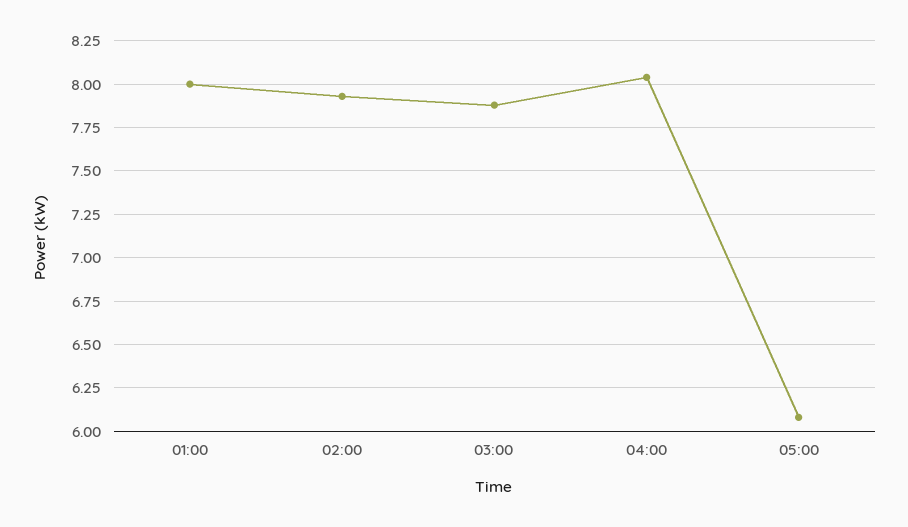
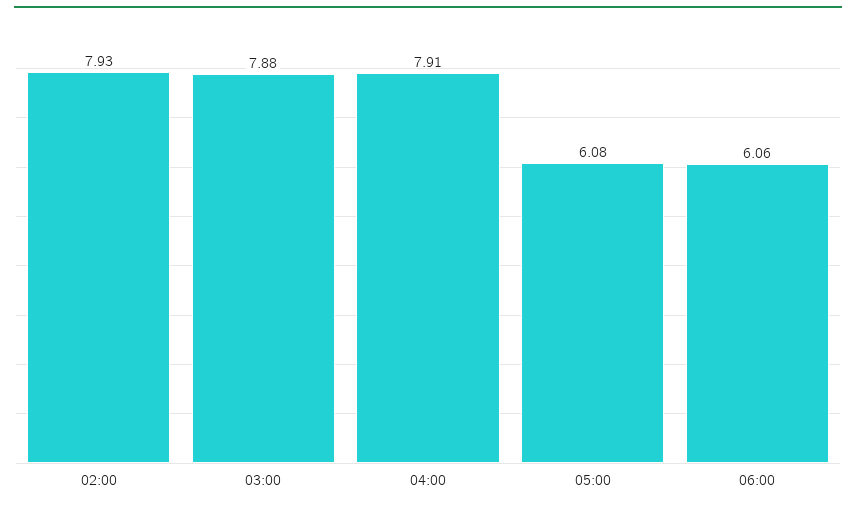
01:00: 8 -> none
04:00: 8.05 -> 7.91
06:00: none -> 6.06

